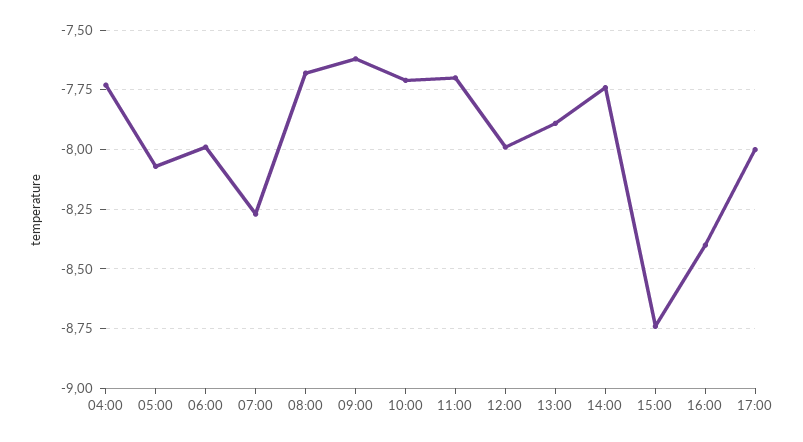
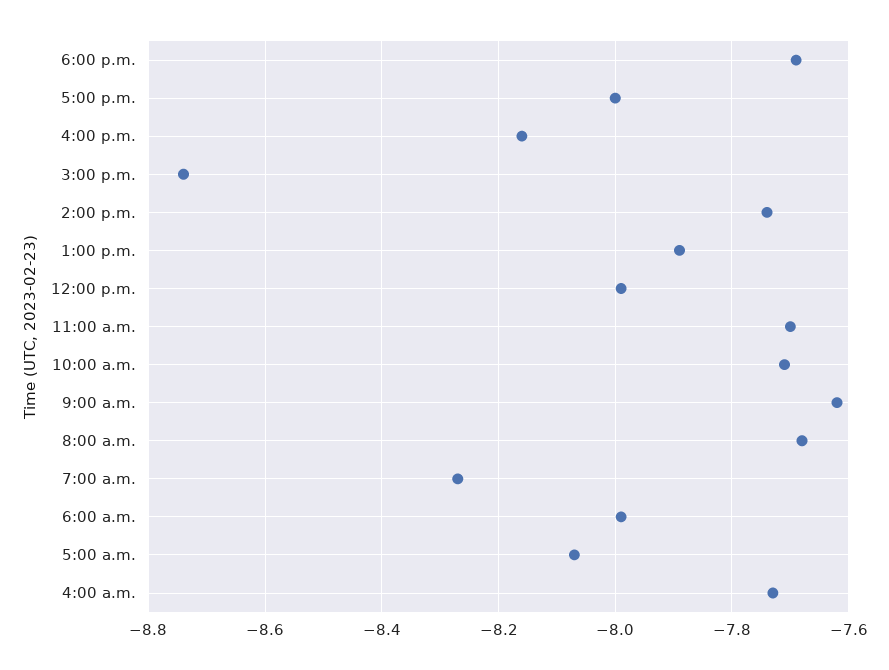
16:00: -8.4 -> -8.15
6:00 p.m.: none -> -7.7

